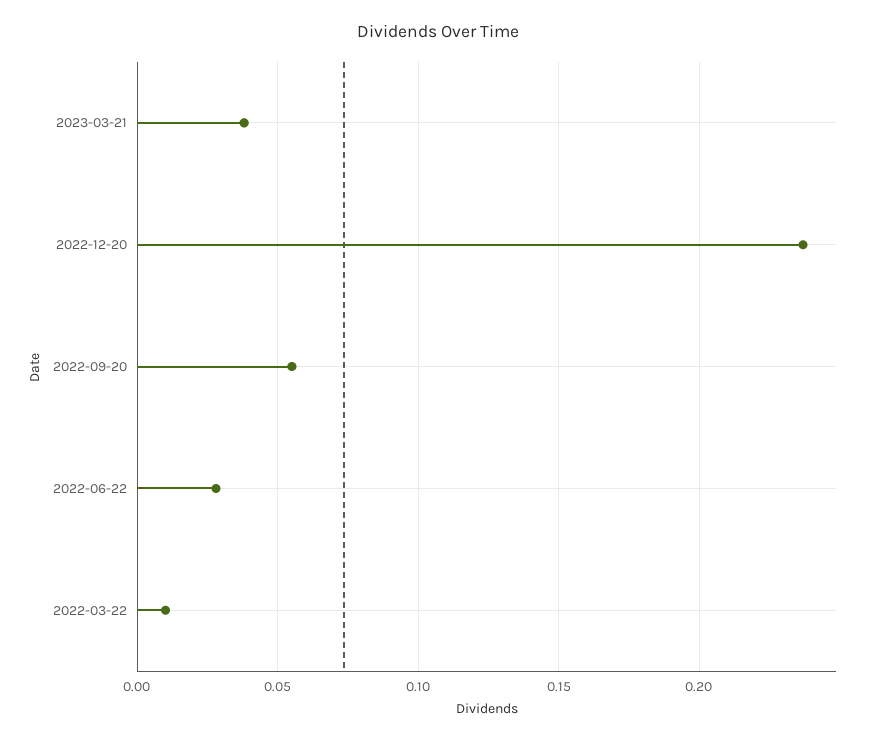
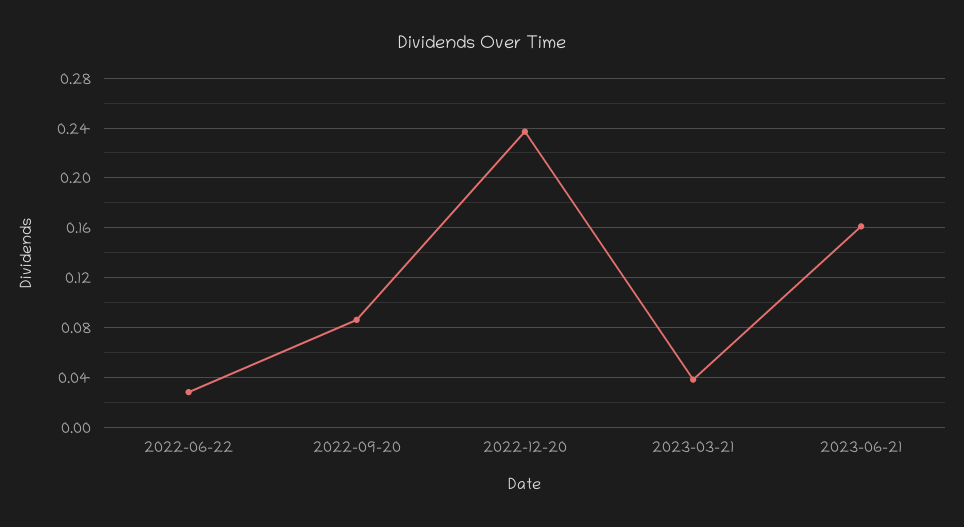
2022-09-20: 0.055 -> 0.085
2022-03-22: 0.01 -> none
2023-06-21: none -> 0.16

